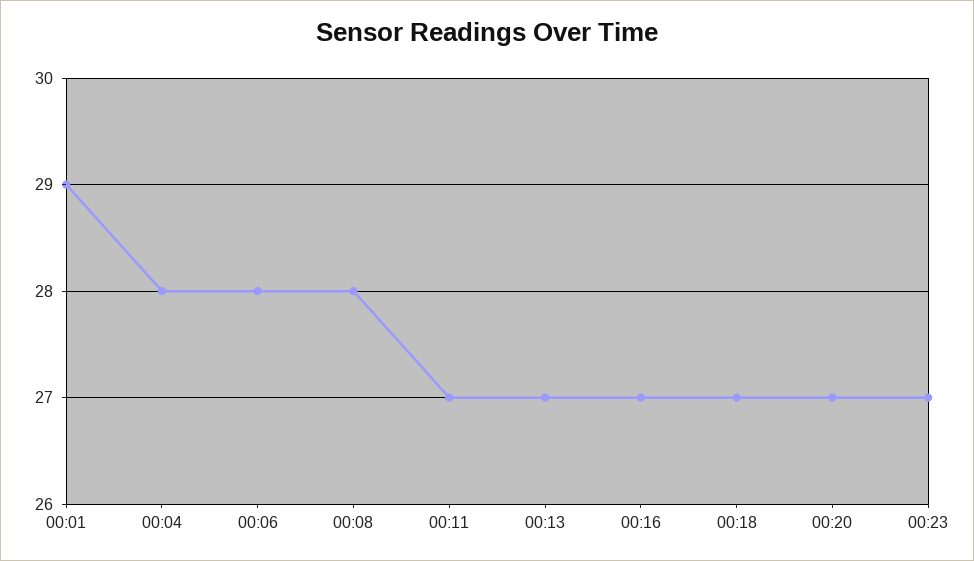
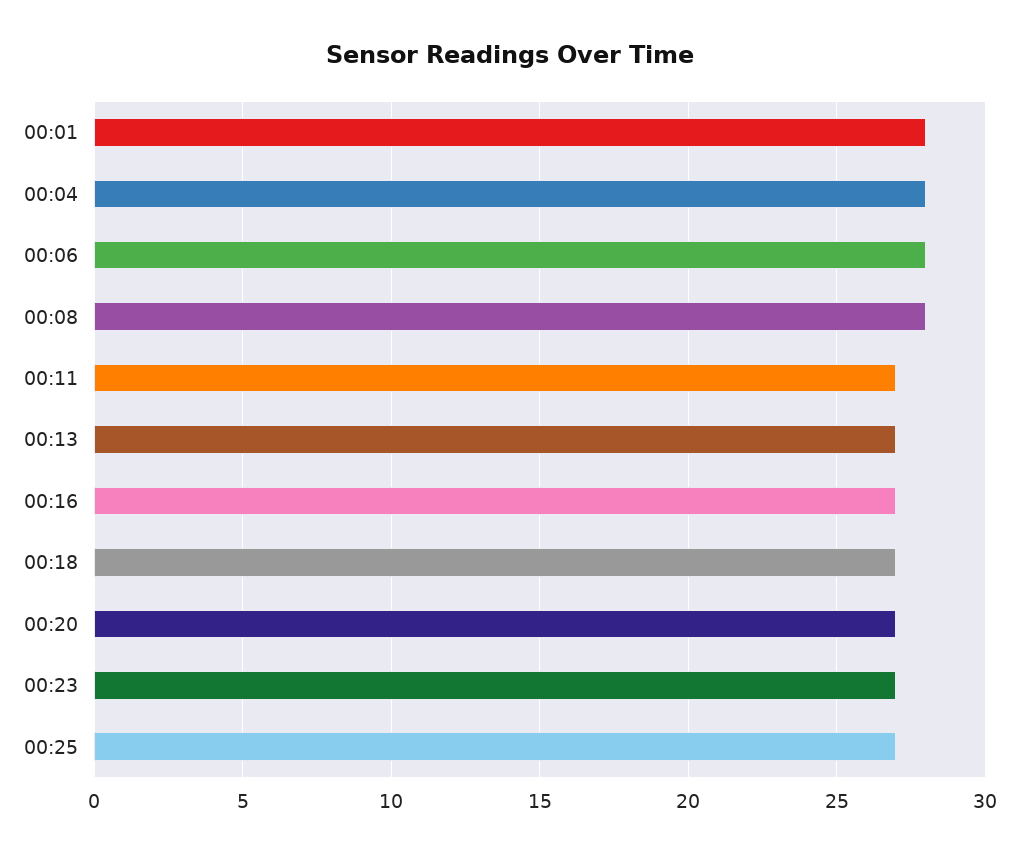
00:01: 29 -> 28
00:25: none -> 27

